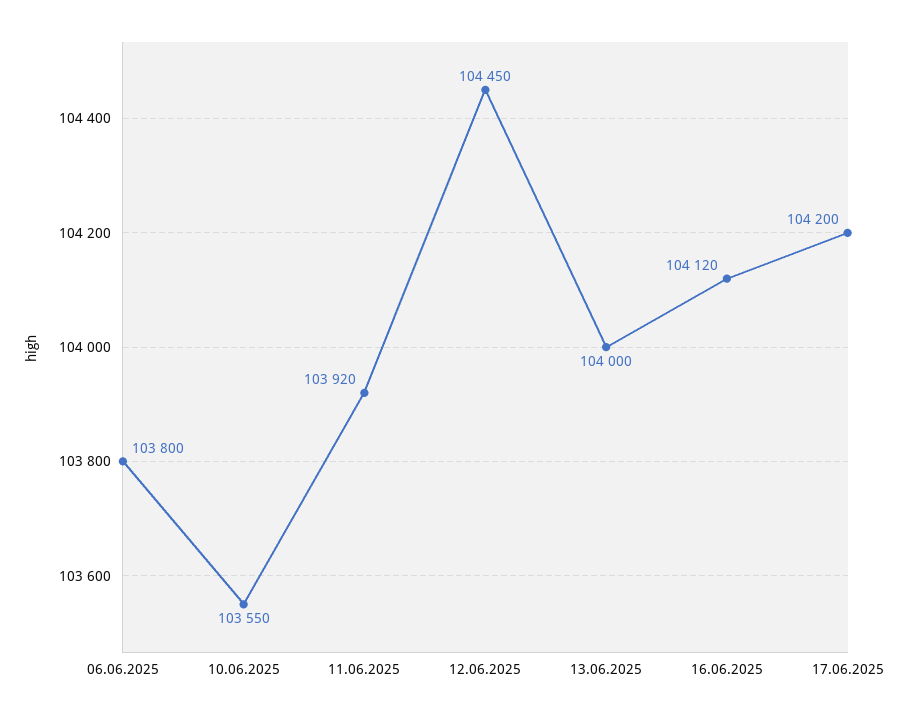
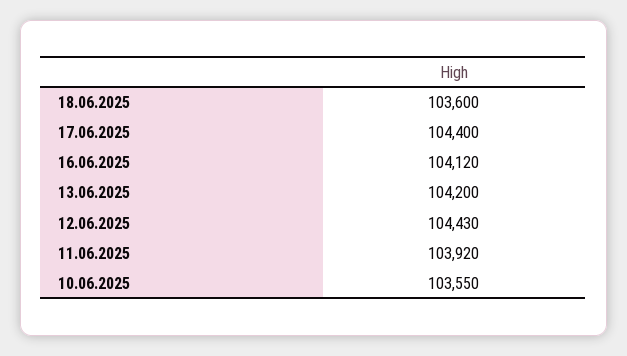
06.06.2025: 103800 -> none
12.06.2025: 104450 -> 104430
13.06.2025: 104000 -> 104200
17.06.2025: 104200 -> 104400
18.06.2025: none -> 103600

